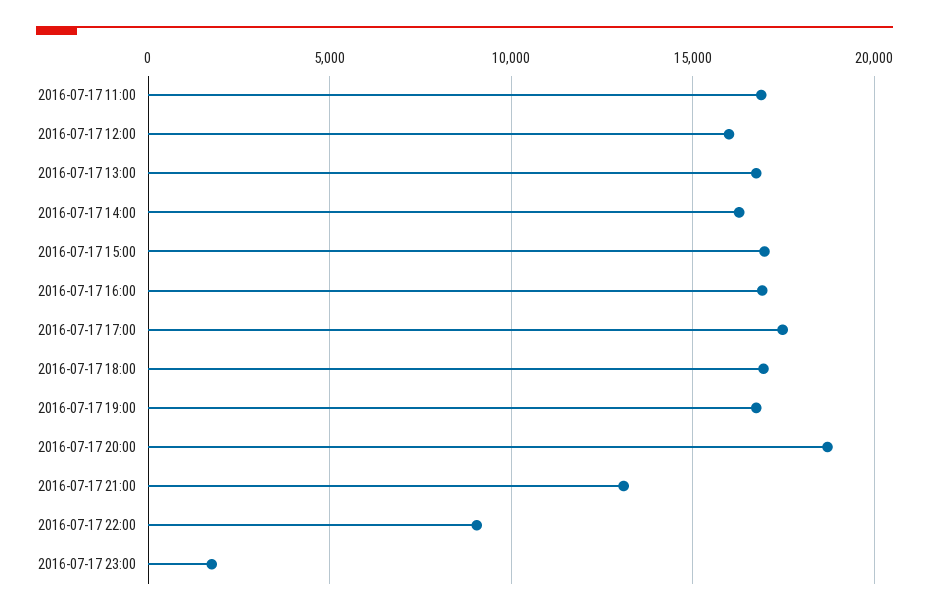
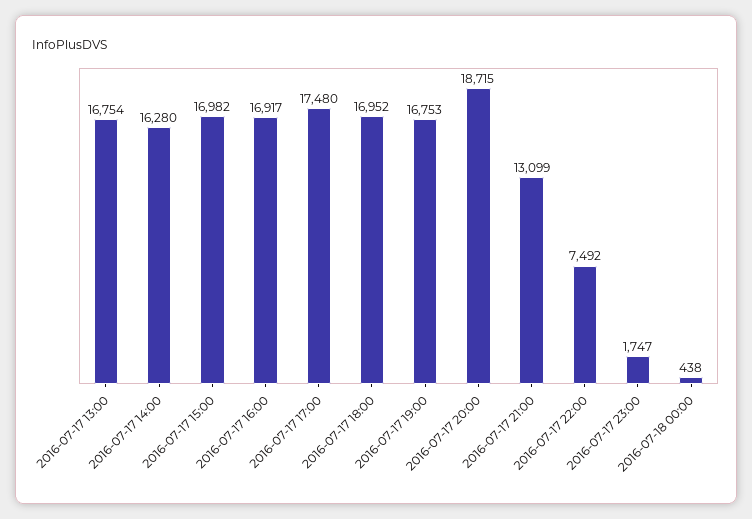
2016-07-17 11:00: 17000 -> none
2016-07-17 12:00: 16000 -> none
2016-07-17 22:00: 9000 -> 7492
2016-07-18 00:00: none -> 438

